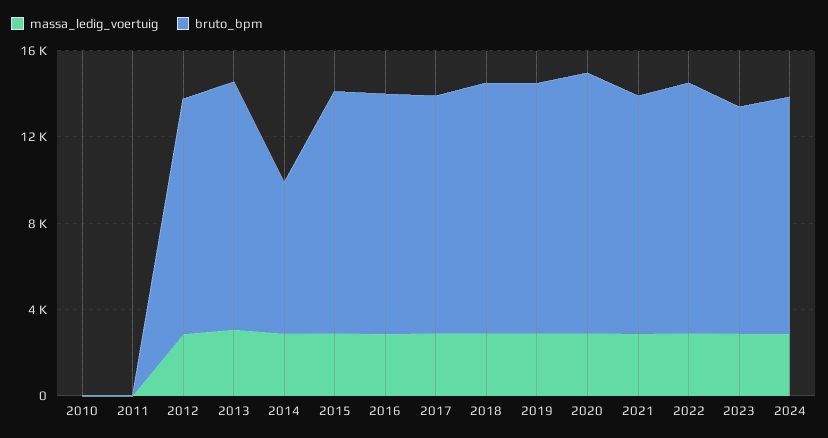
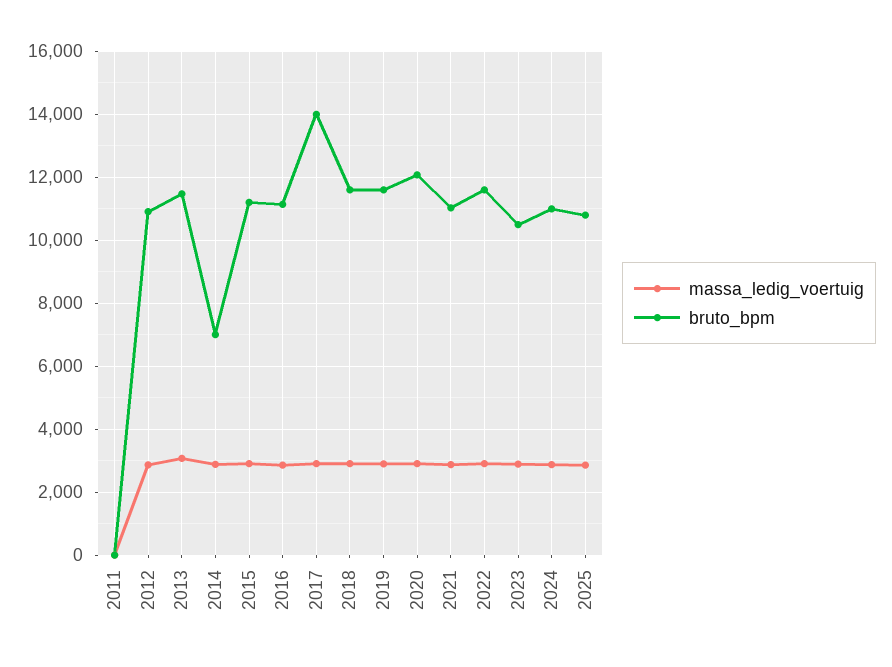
massa_ledig_voertuig, 2010: 0 -> none
bruto_bpm, 2010: 0 -> none
bruto_bpm, 2017: 11000 -> 14000
massa_ledig_voertuig, 2025: none -> 2800
bruto_bpm, 2025: none -> 10800

